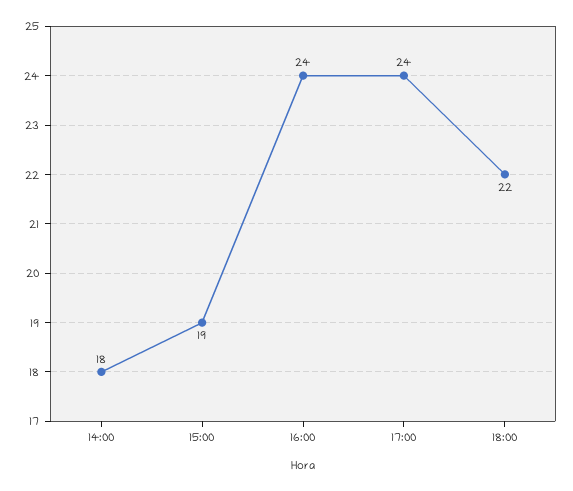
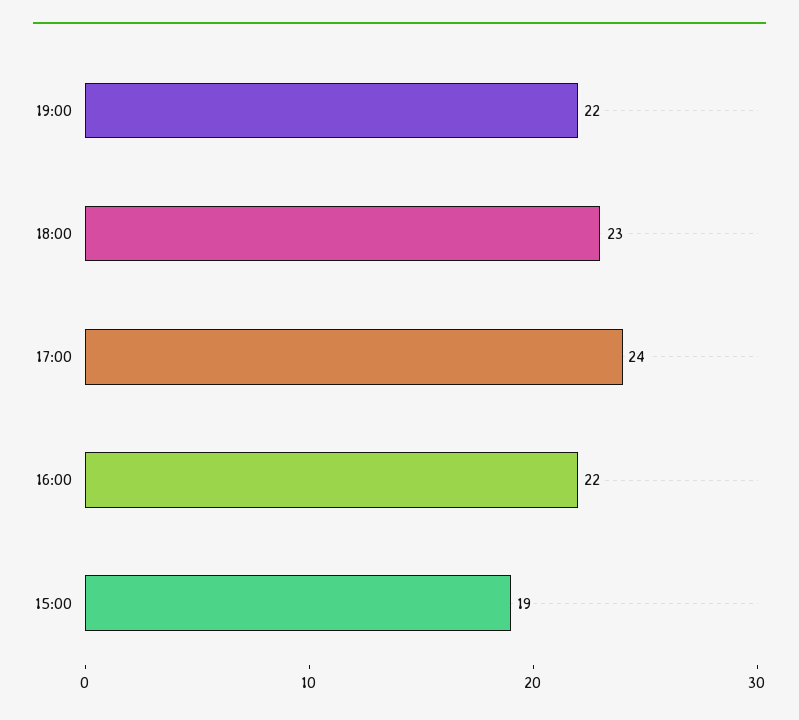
14:00: 18 -> none
16:00: 24 -> 22
18:00: 22 -> 23
19:00: none -> 22

